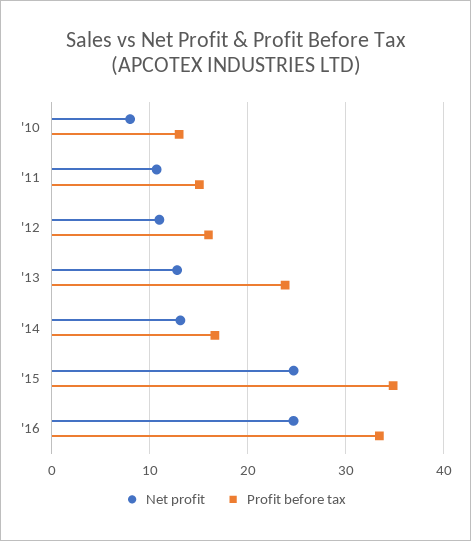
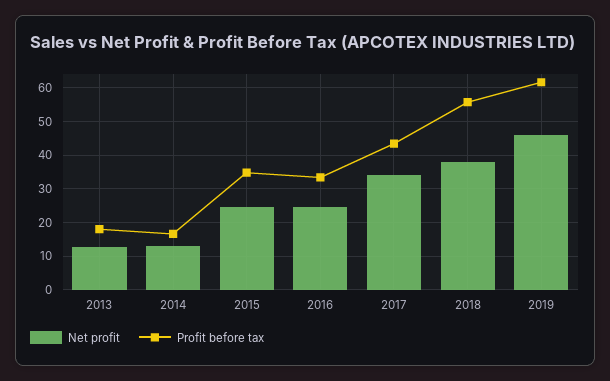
Net profit, '10: 8 -> none
Profit before tax, '10: 13 -> none
Net profit, '11: 11 -> none
Profit before tax, '11: 15 -> none
Net profit, '12: 11 -> none
Profit before tax, '12: 16 -> none
Profit before tax, '13: 24 -> 18
Net profit, 2017: none -> 34
Profit before tax, 2017: none -> 44
Net profit, 2018: none -> 38
Profit before tax, 2018: none -> 56
Net profit, 2019: none -> 46
Profit before tax, 2019: none -> 62

